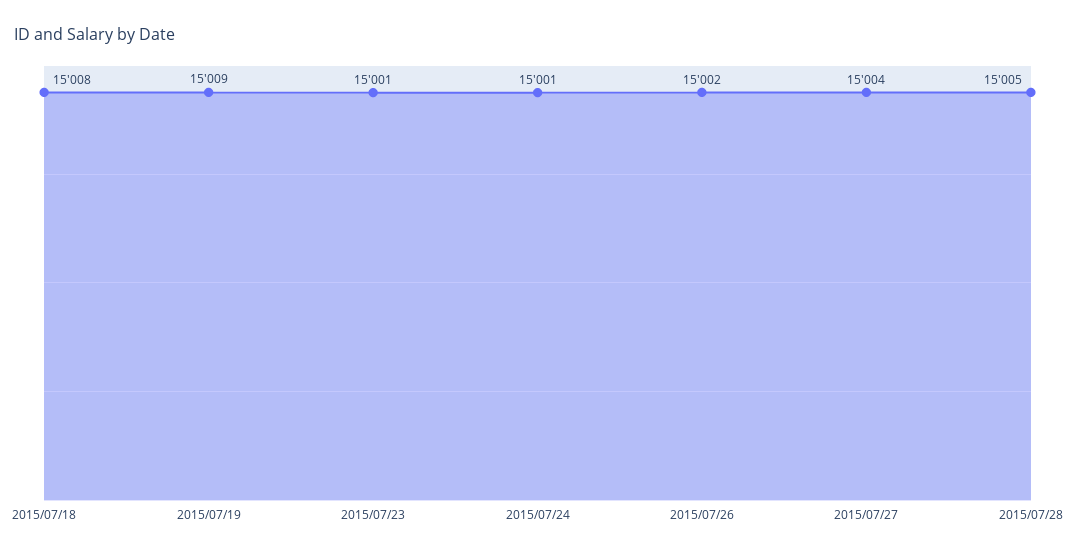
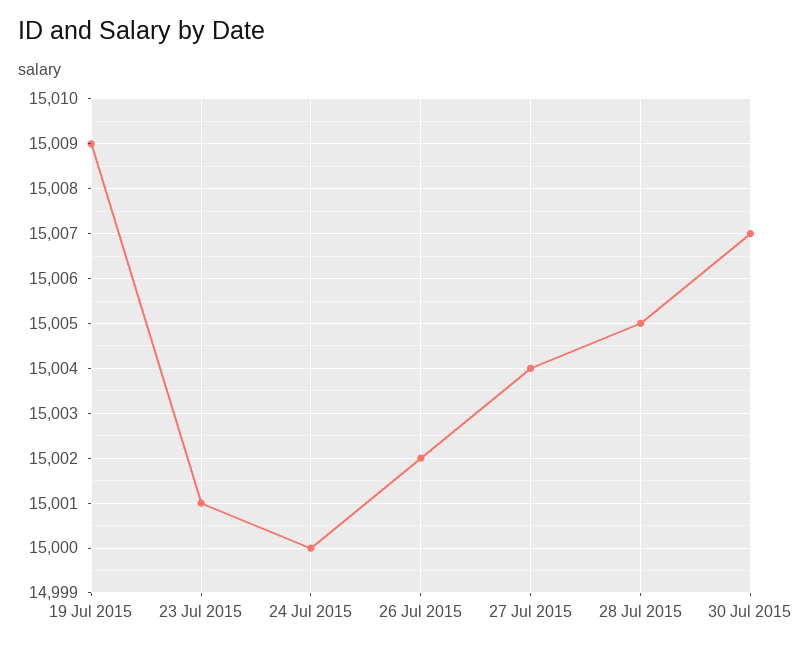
2015/07/18: 15008 -> none
2015/07/24: 15001 -> 15000
30 Jul 2015: none -> 15007

